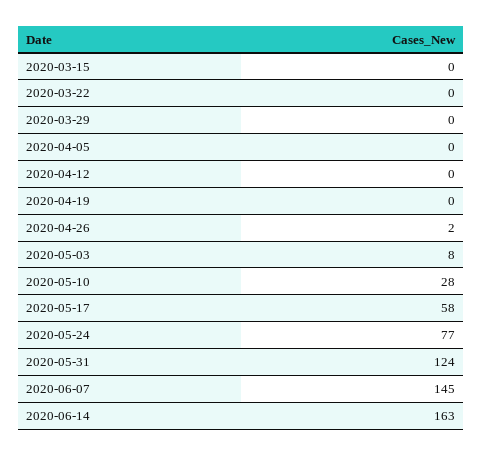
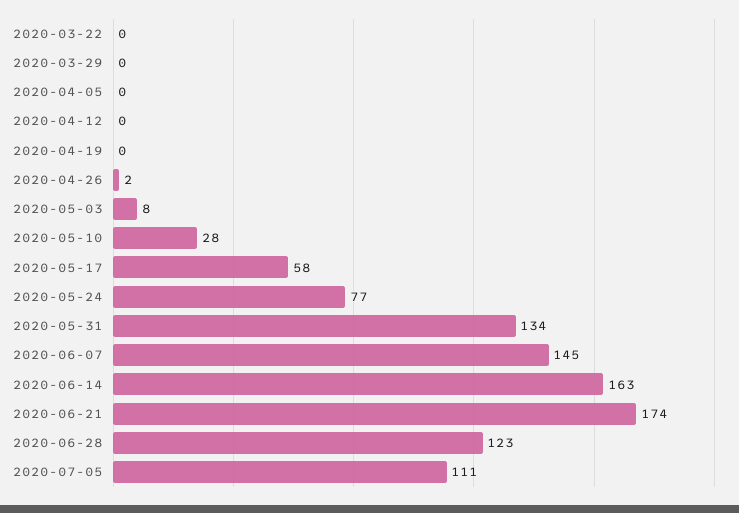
2020-03-15: 0 -> none
2020-05-31: 124 -> 134
2020-06-21: none -> 174
2020-06-28: none -> 123
2020-07-05: none -> 111

